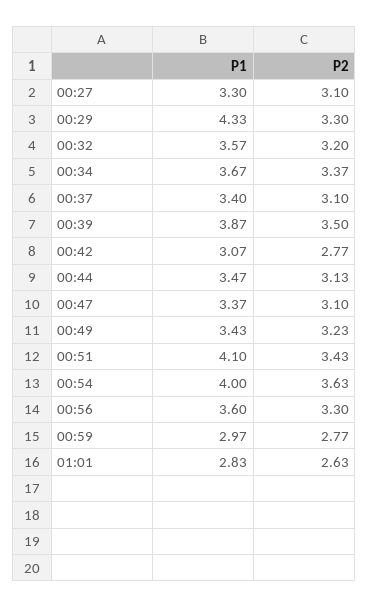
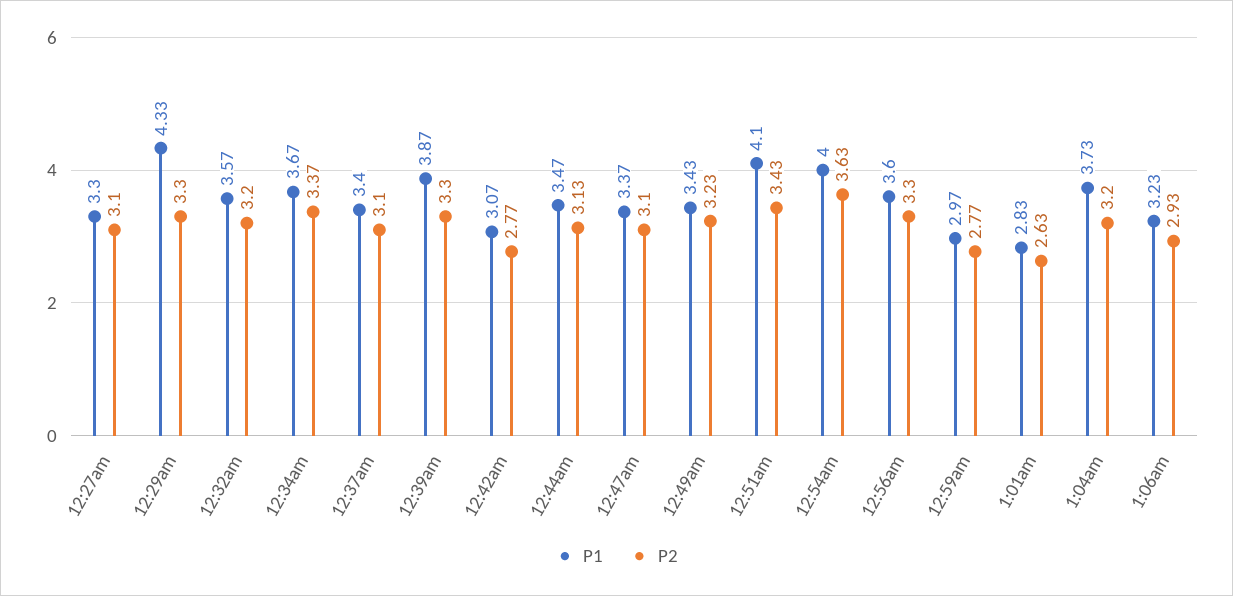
P2, 00:39: 3.5 -> 3.3
P1, 1:04am: none -> 3.73
P2, 1:04am: none -> 3.2
P1, 1:06am: none -> 3.23
P2, 1:06am: none -> 2.93

